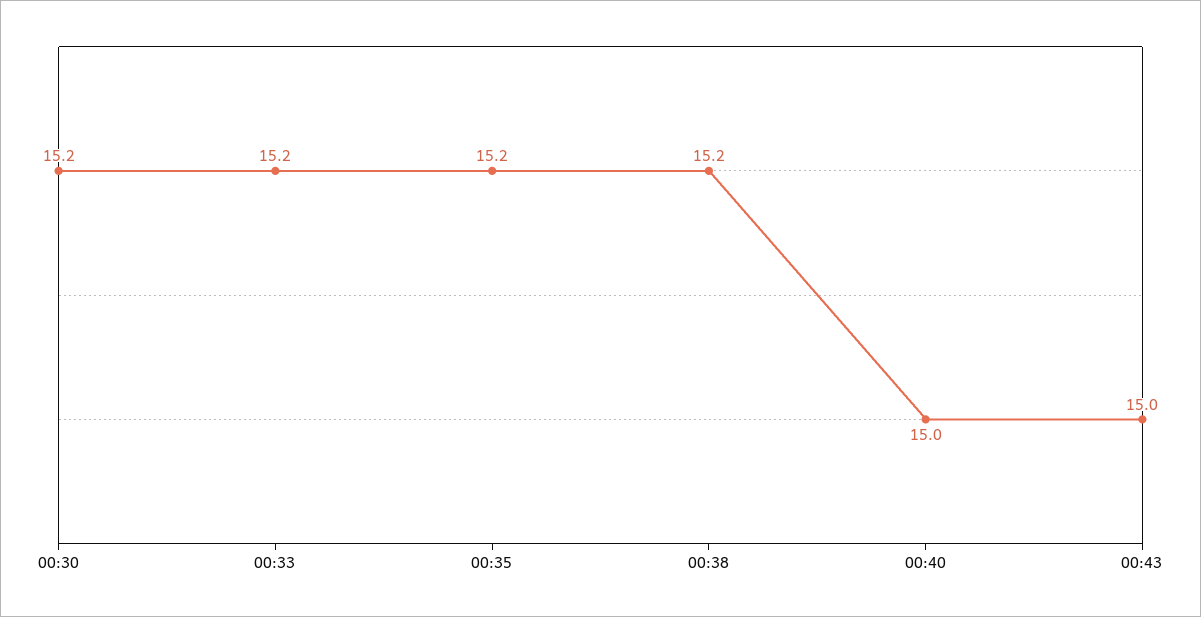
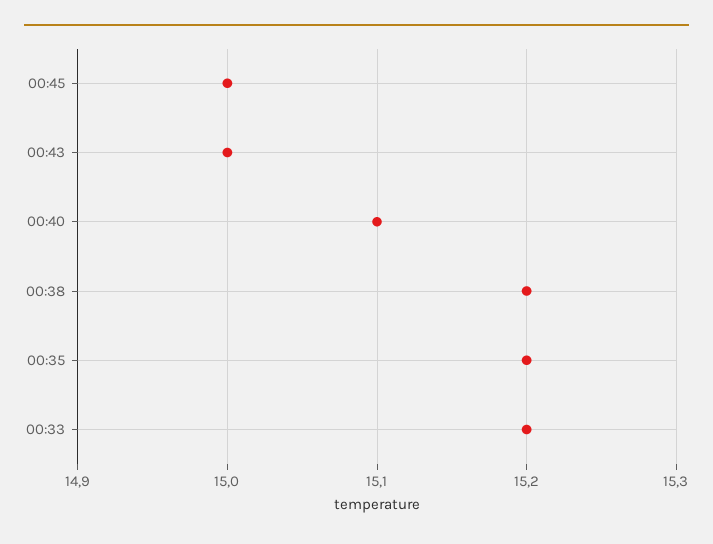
00:30: 15.2 -> none
00:40: 15 -> 15.1
00:45: none -> 15

